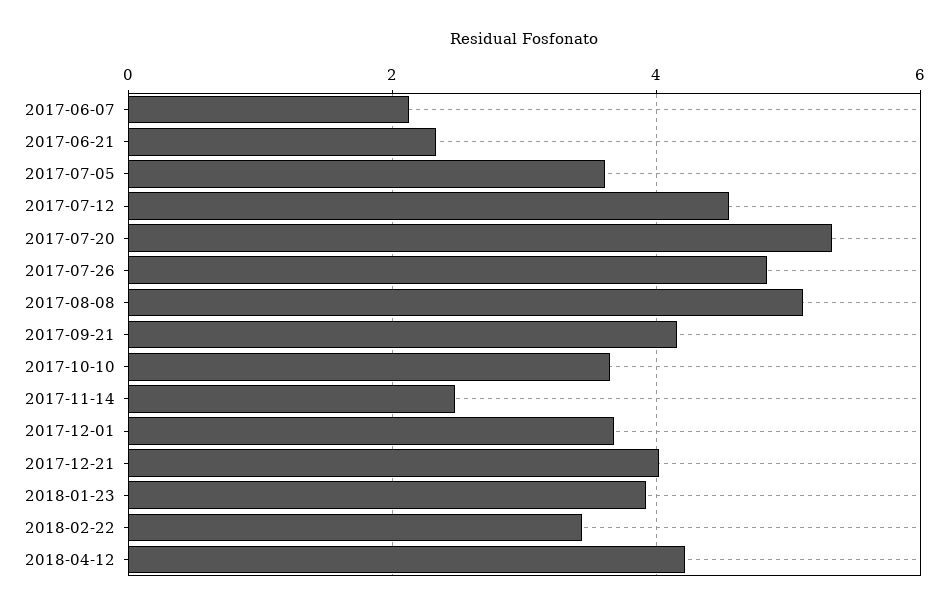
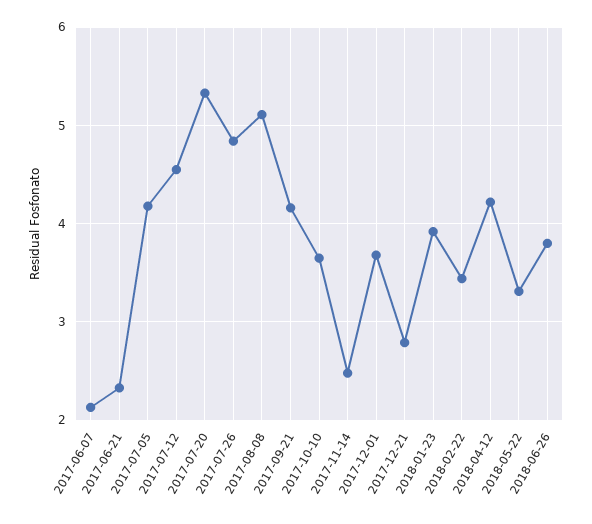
2017-07-05: 3.6 -> 4.2
2017-12-21: 4 -> 2.8
2018-05-22: none -> 3.3
2018-06-26: none -> 3.8

